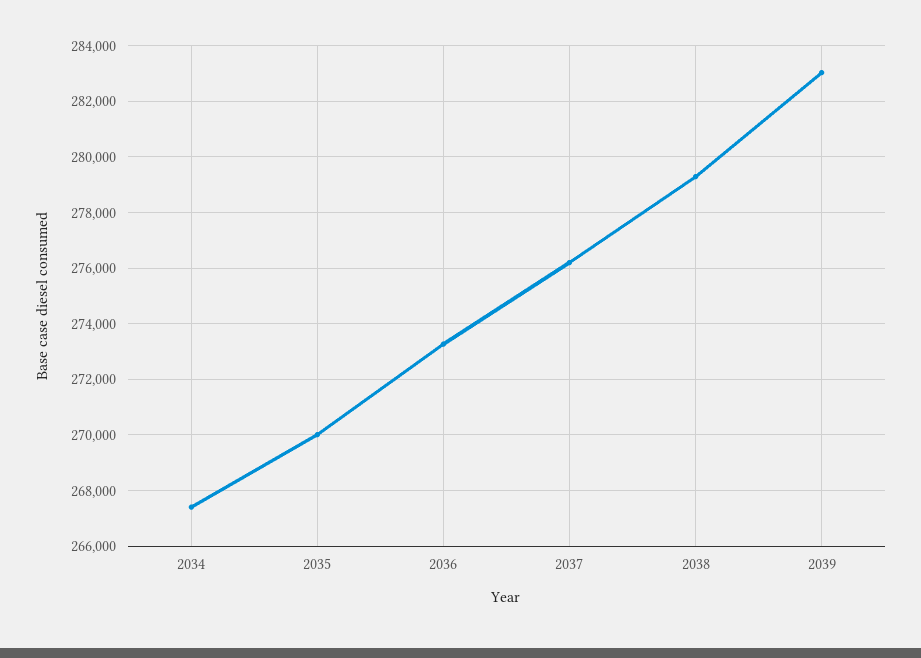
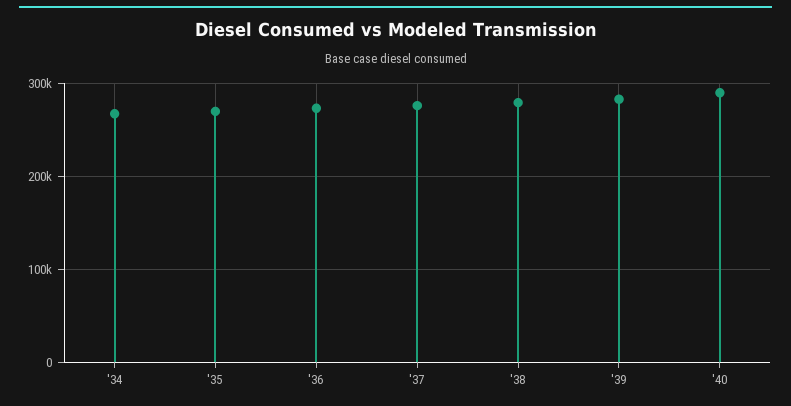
'40: none -> 290000

